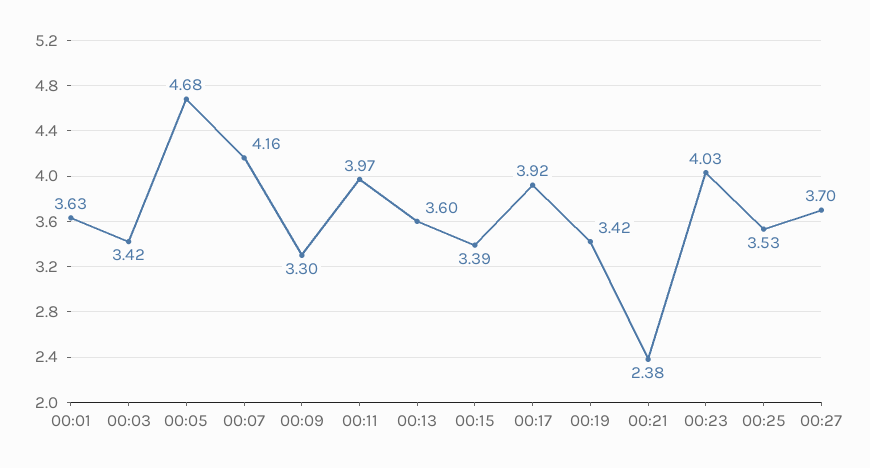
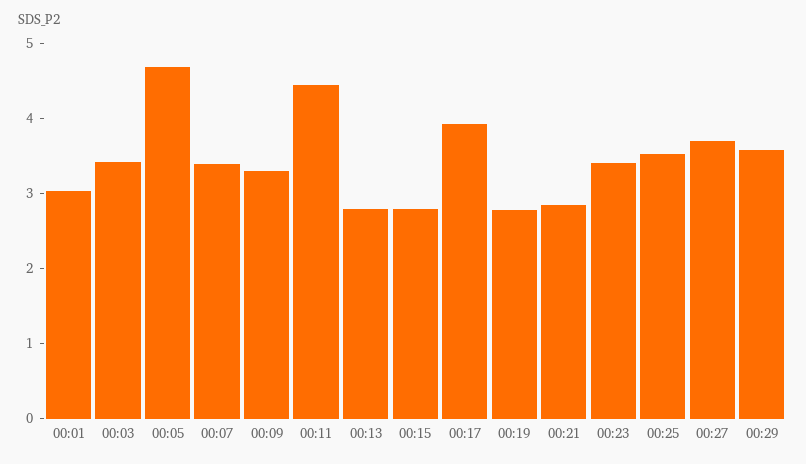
00:01: 3.63 -> 3
00:07: 4.16 -> 3.4
00:11: 3.97 -> 4.4
00:13: 3.6 -> 2.8
00:15: 3.39 -> 2.8
00:19: 3.42 -> 2.8
00:21: 2.38 -> 2.8
00:23: 4.03 -> 3.4
00:29: none -> 3.6

